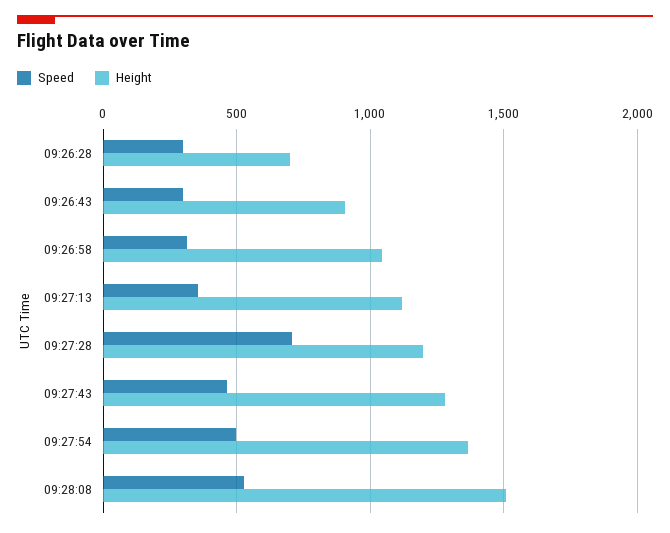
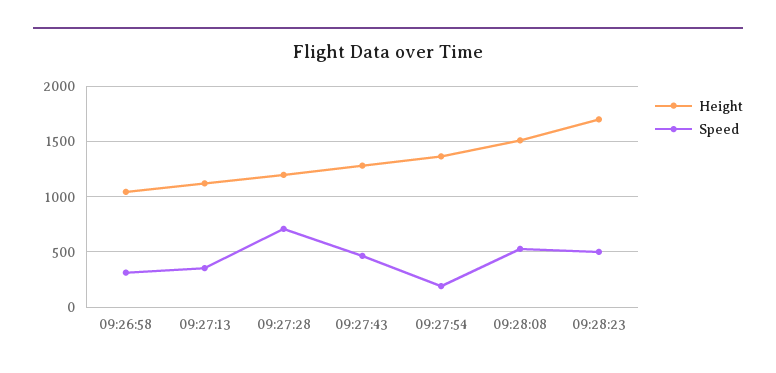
Speed, 09:26:28: 300 -> none
Height, 09:26:28: 700 -> none
Speed, 09:26:43: 300 -> none
Height, 09:26:43: 900 -> none
Speed, 09:27:54: 500 -> 200
Height, 09:28:23: none -> 1700
Speed, 09:28:23: none -> 500

